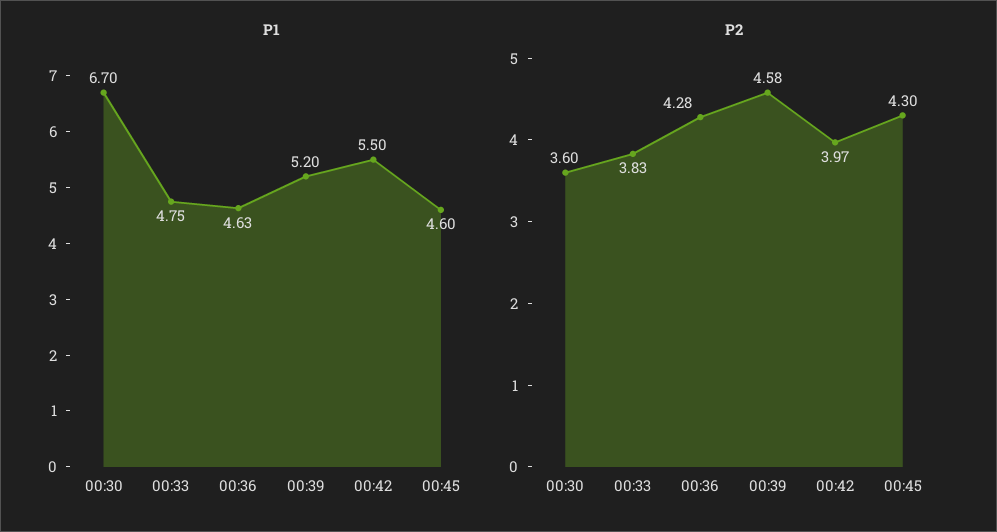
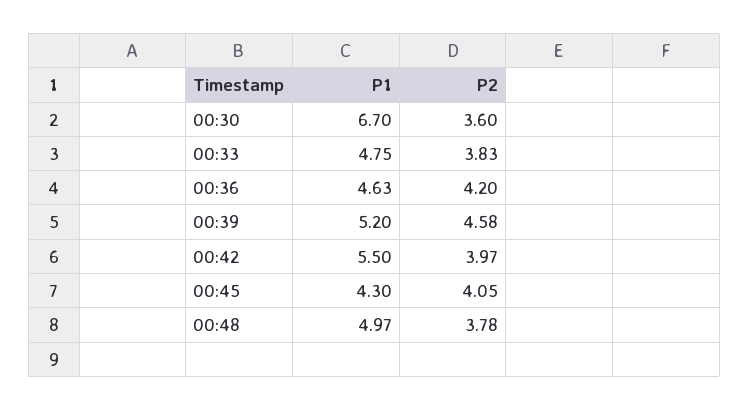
P1, 00:45: 4.6 -> 4.3
P2, 00:36: 4.28 -> 4.2
P2, 00:45: 4.3 -> 4.05
P1, 00:48: none -> 4.97
P2, 00:48: none -> 3.78

